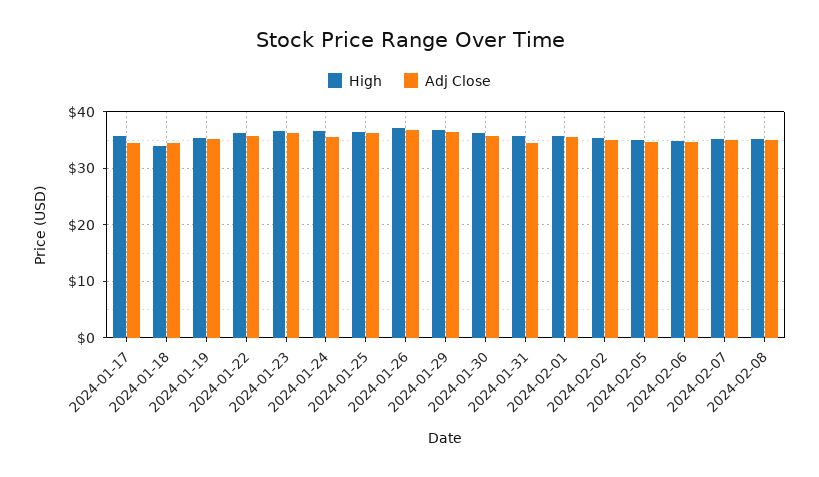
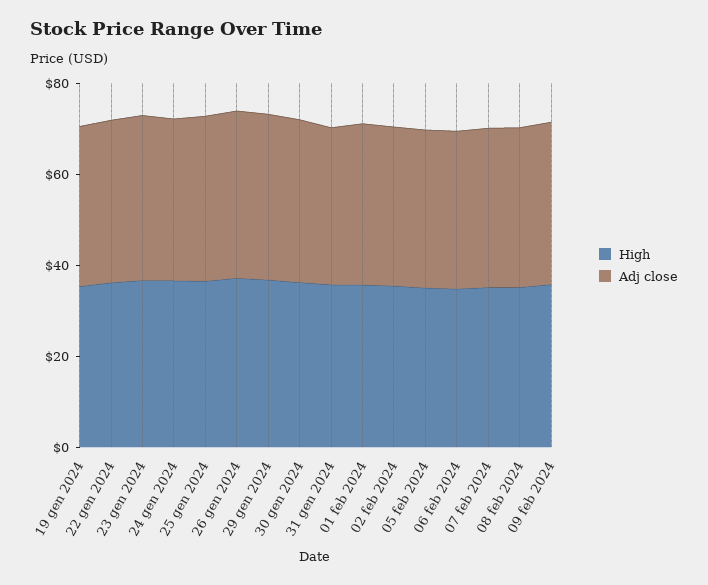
High, 2024-01-17: 36 -> none
Adj Close, 2024-01-17: 34 -> none
High, 2024-01-18: 34 -> none
Adj Close, 2024-01-18: 34 -> none
High, 09 feb 2024: none -> 35
Adj Close, 09 feb 2024: none -> 35

